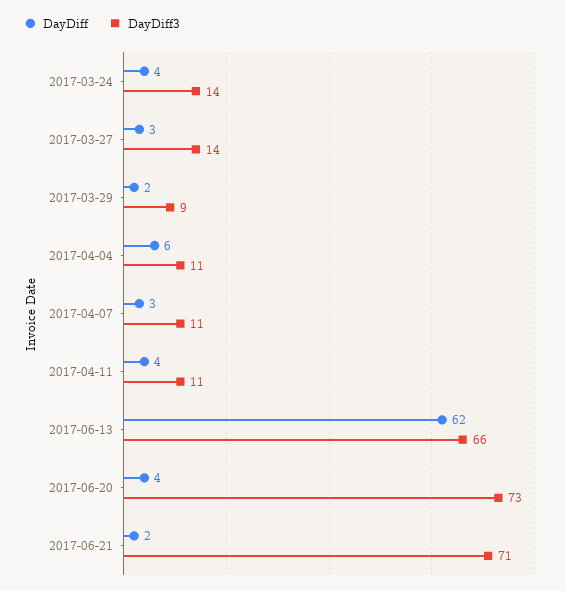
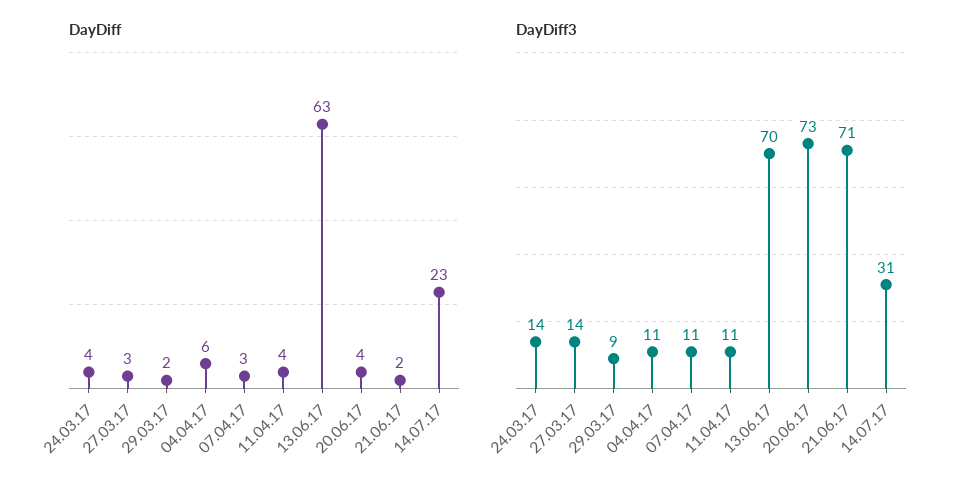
DayDiff, 2017-06-13: 62 -> 63
DayDiff3, 2017-06-13: 66 -> 70
DayDiff, 14.07.17: none -> 23
DayDiff3, 14.07.17: none -> 31

